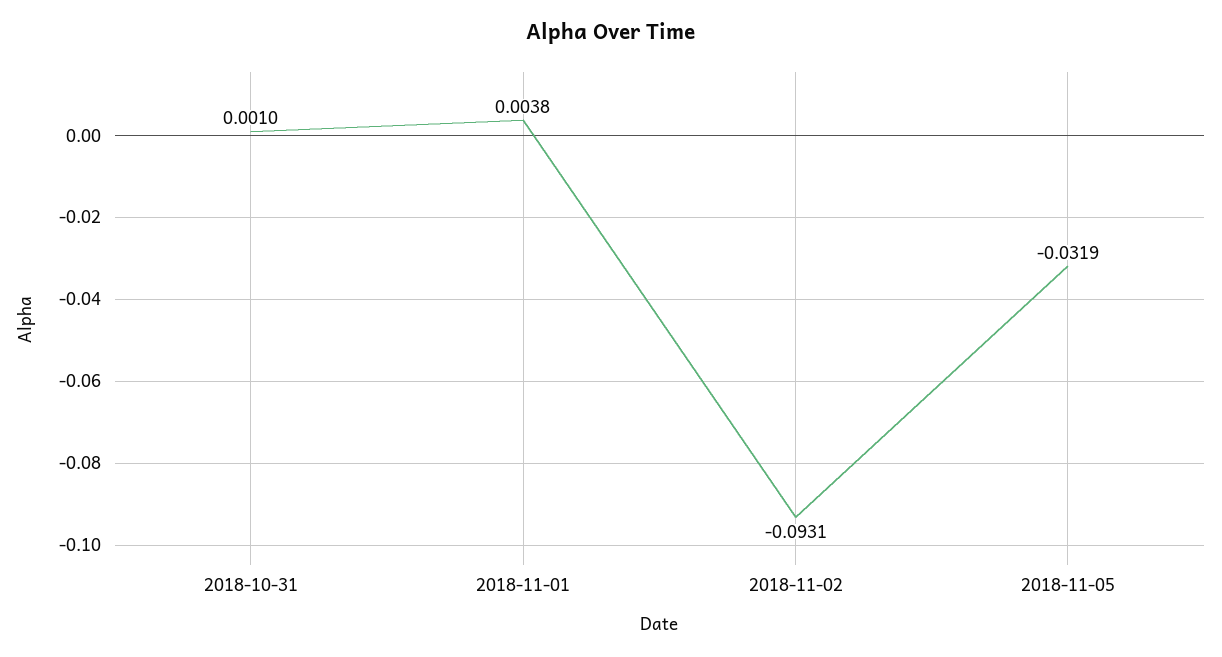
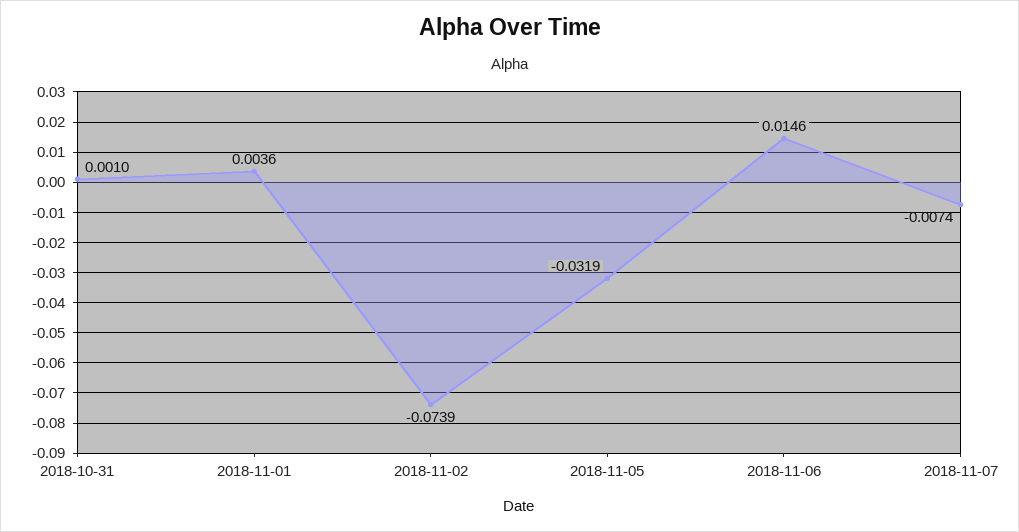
2018-11-01: 0.0038 -> 0.0036
2018-11-02: -0.0931 -> -0.0739
2018-11-06: none -> 0.0146
2018-11-07: none -> -0.0074

